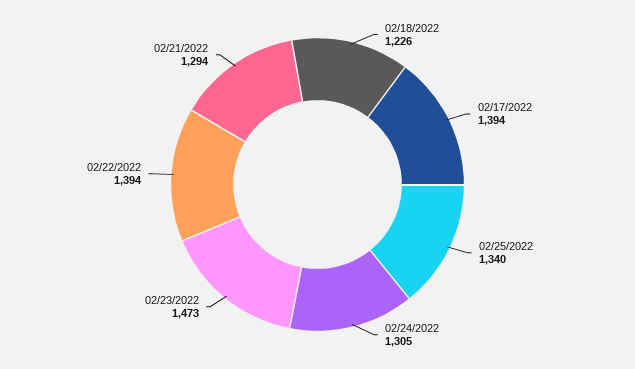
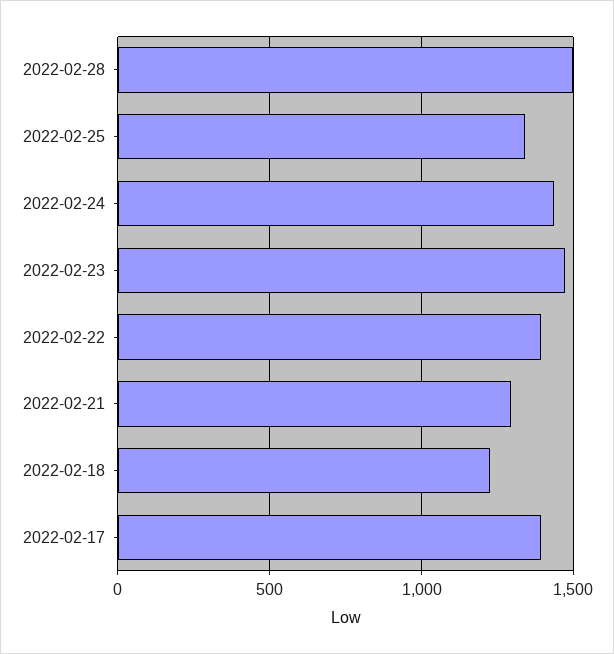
02/24/2022: 1305 -> 1450
2022-02-28: none -> 1500

